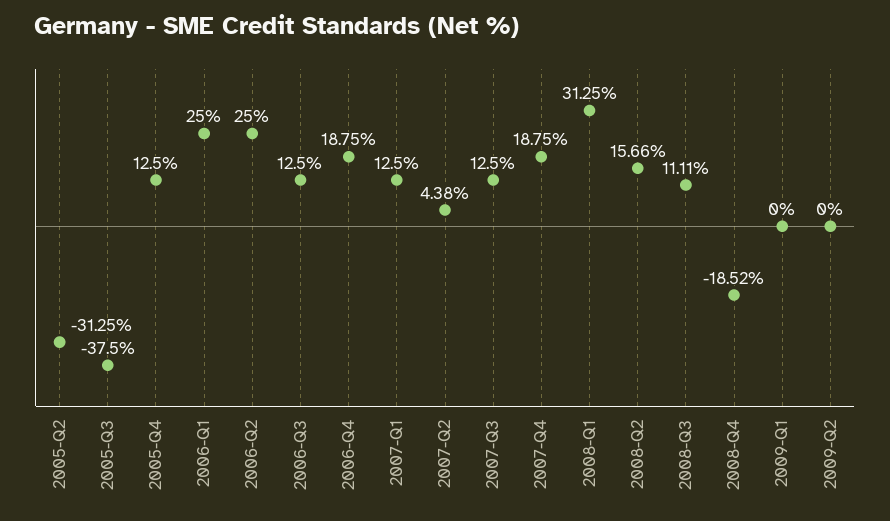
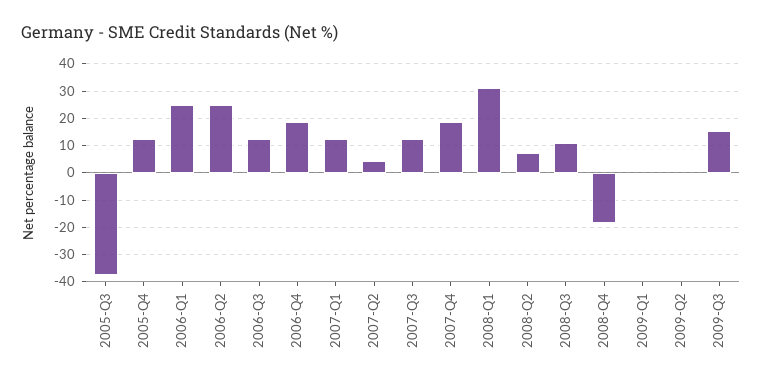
2005-Q2: -31.25 -> none
2008-Q2: 15.66 -> 7.5
2009-Q3: none -> 15

